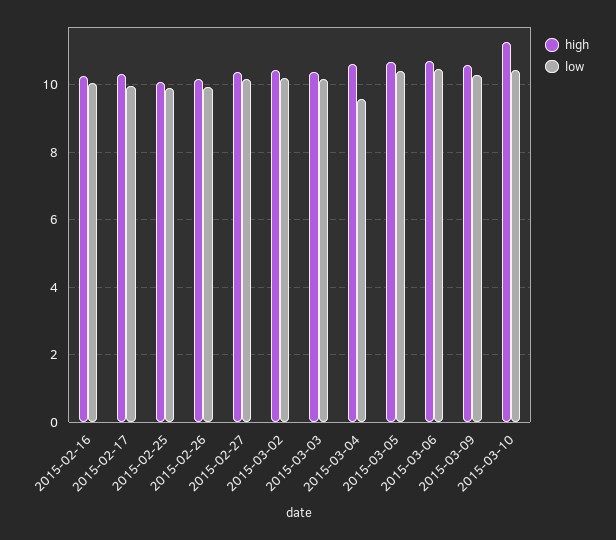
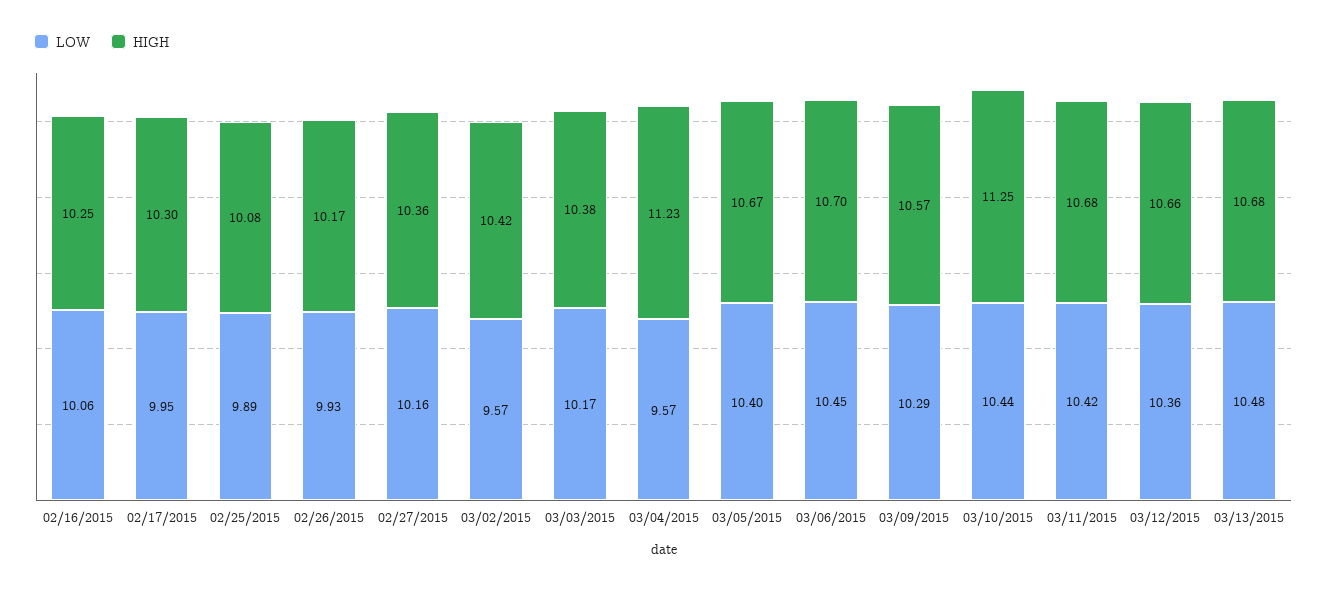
low, 2015-03-02: 10.2 -> 9.57
high, 2015-03-04: 10.6 -> 11.23
low, 03/11/2015: none -> 10.42
high, 03/11/2015: none -> 10.68
low, 03/12/2015: none -> 10.36
high, 03/12/2015: none -> 10.66
low, 03/13/2015: none -> 10.48
high, 03/13/2015: none -> 10.68

